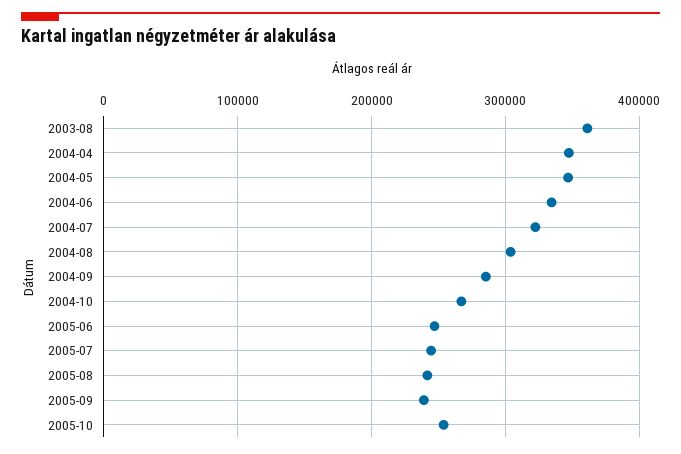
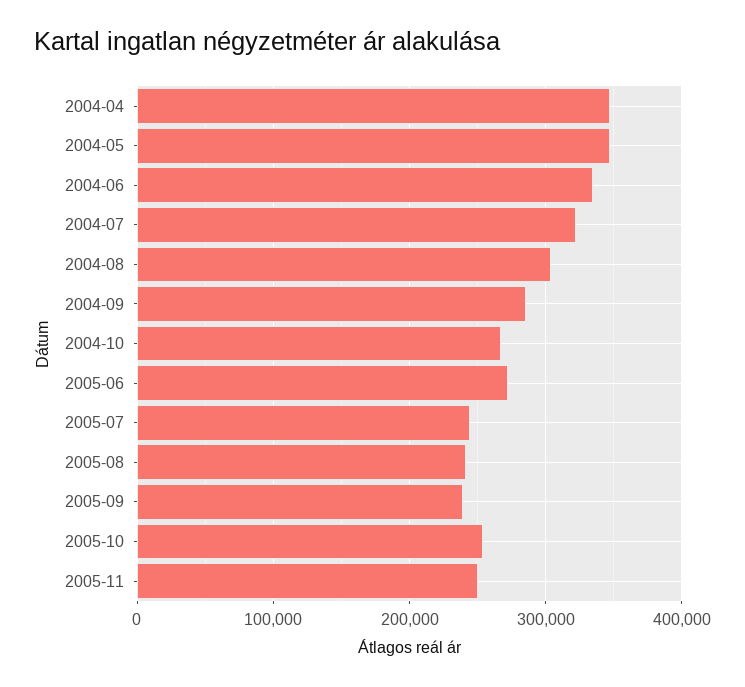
2003-08: 360000 -> none
2005-06: 250000 -> 270000
2005-11: none -> 250000

